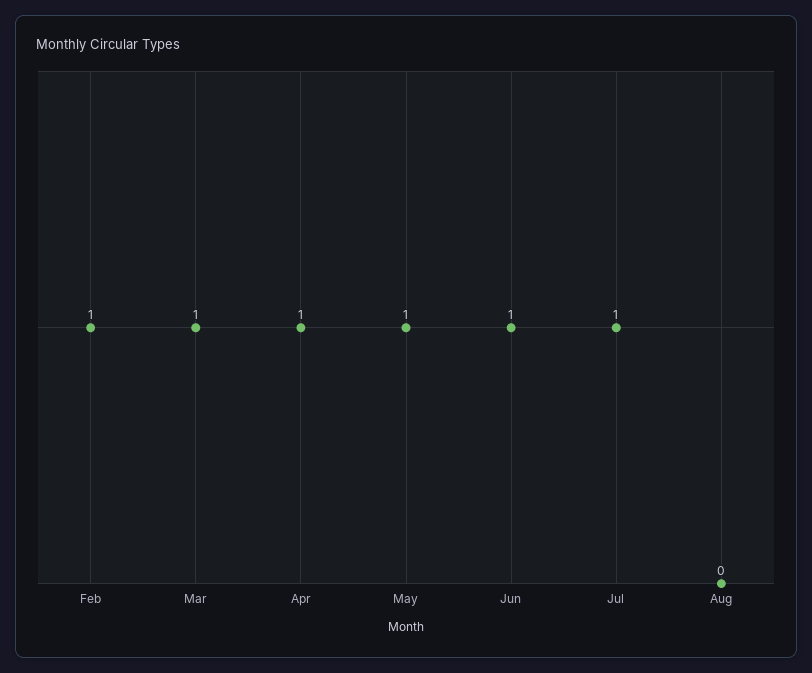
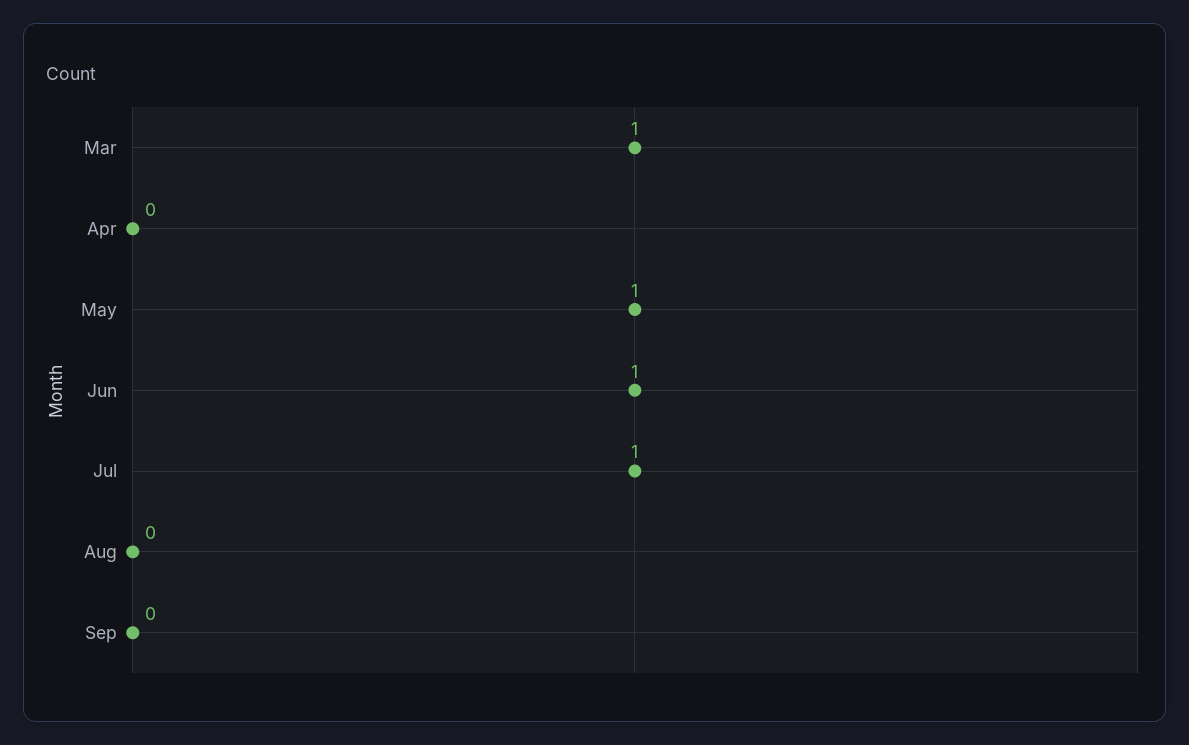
Feb: 1 -> none
Apr: 1 -> 0
Sep: none -> 0

